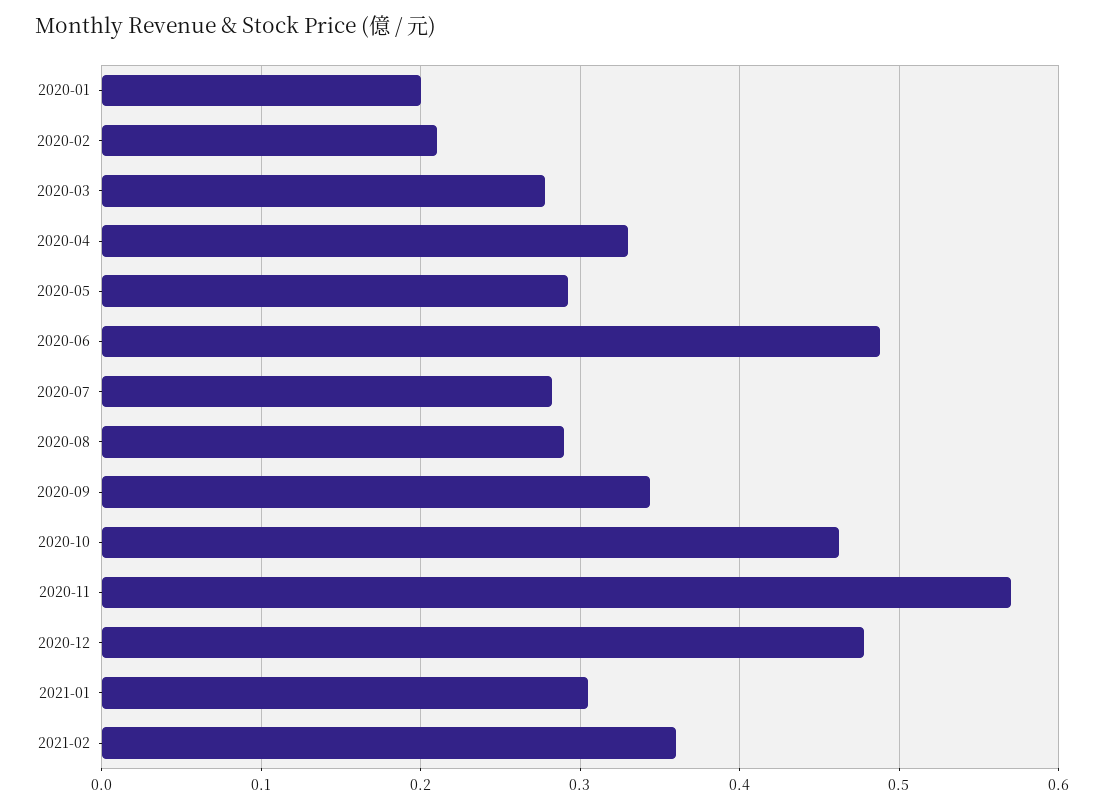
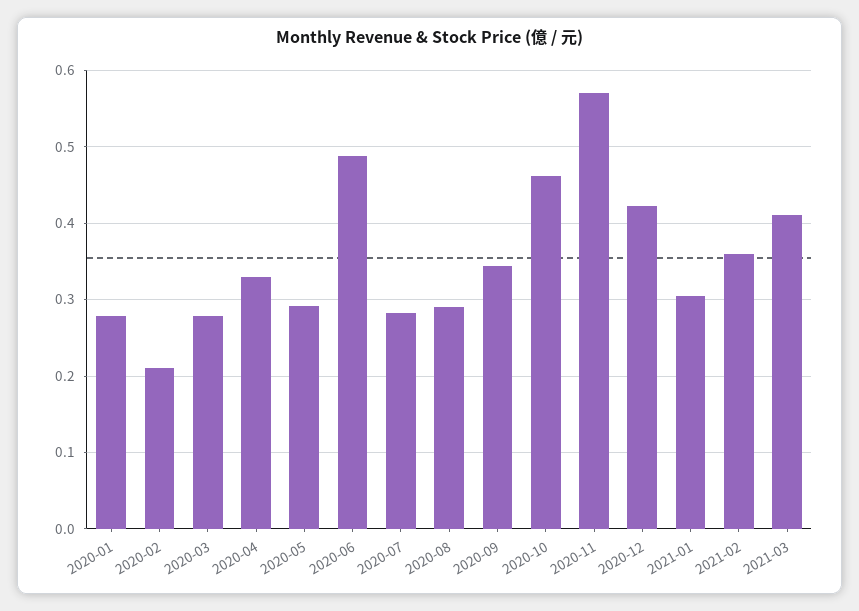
2020-01: 0.2 -> 0.28
2020-12: 0.48 -> 0.42
2021-03: none -> 0.41

